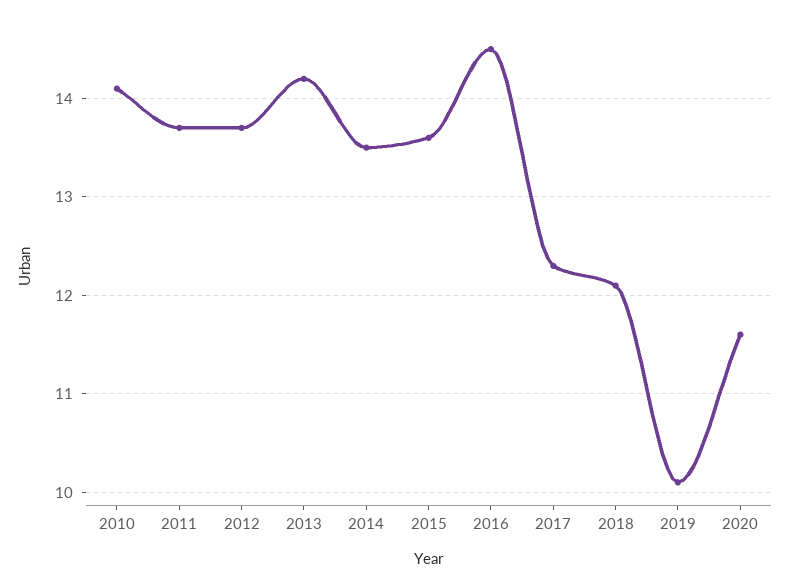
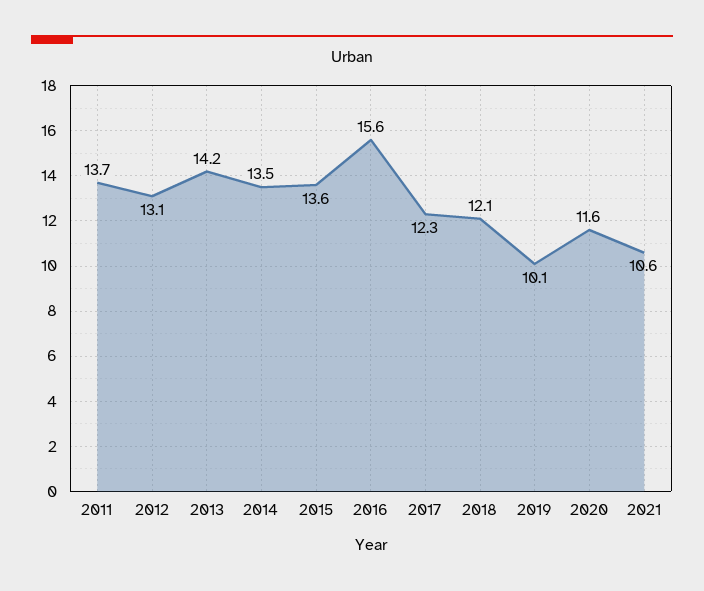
2010: 14.1 -> none
2012: 13.7 -> 13.1
2016: 14.5 -> 15.6
2021: none -> 10.6

